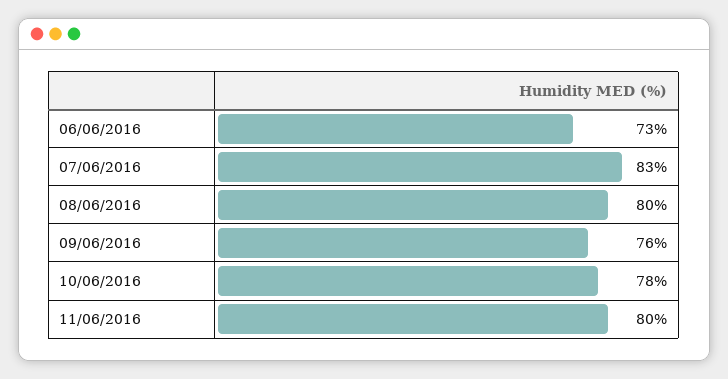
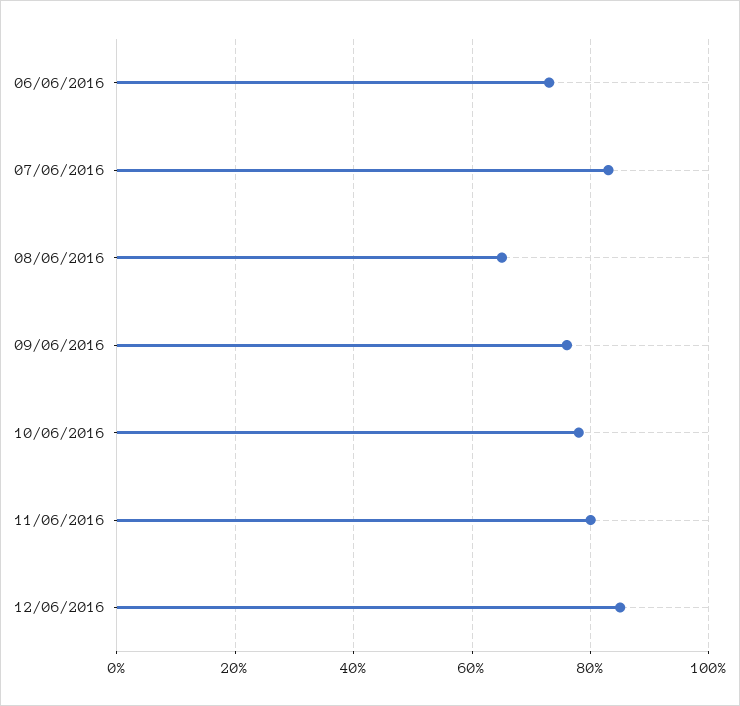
08/06/2016: 80 -> 65
12/06/2016: none -> 85

